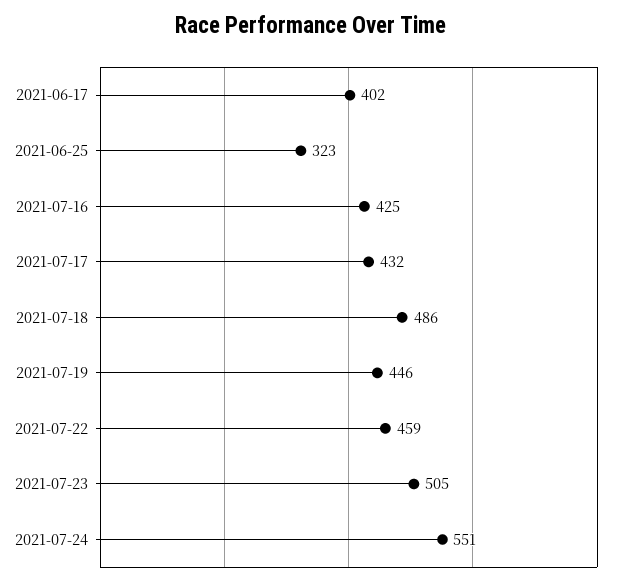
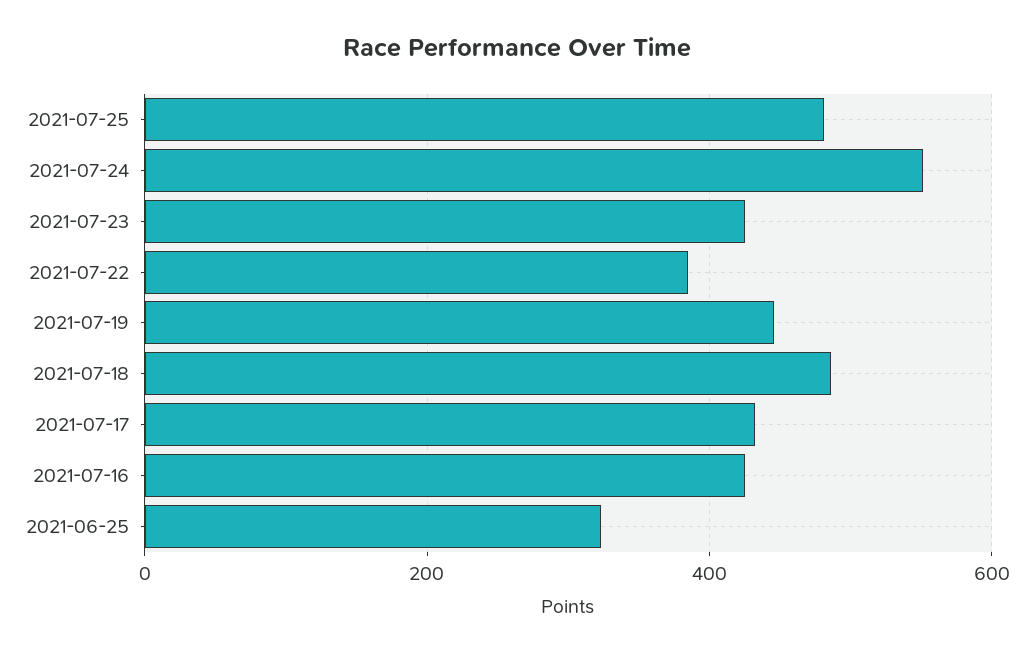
2021-06-17: 402 -> none
2021-07-22: 459 -> 380
2021-07-23: 505 -> 420
2021-07-25: none -> 480

